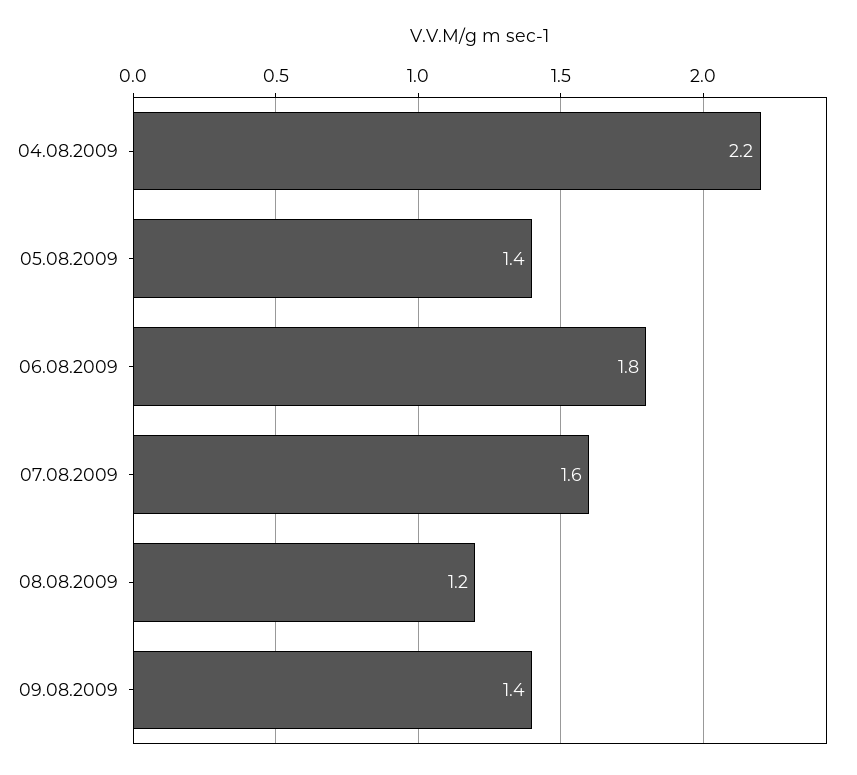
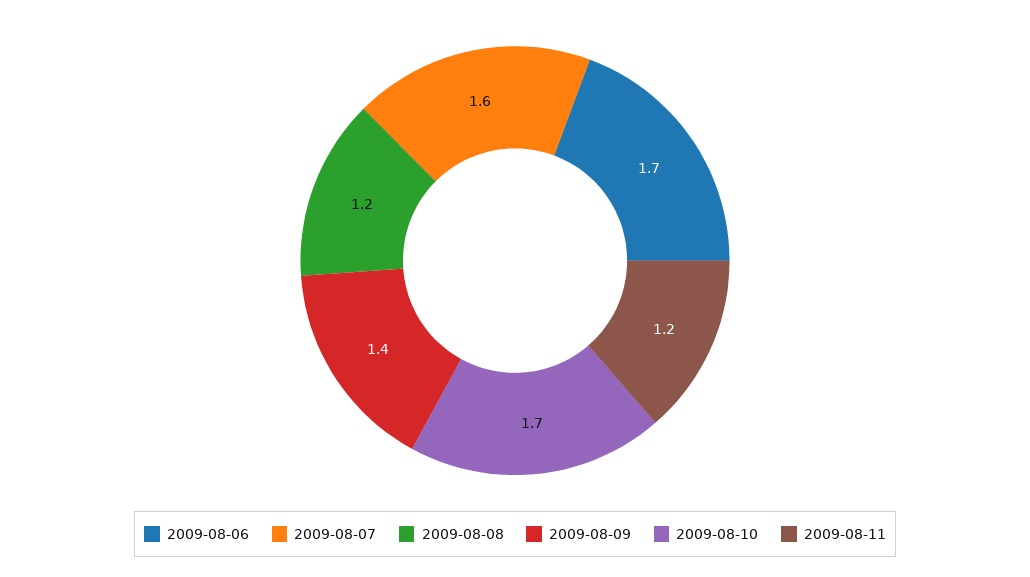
04.08.2009: 2.2 -> none
05.08.2009: 1.4 -> none
06.08.2009: 1.8 -> 1.7
2009-08-10: none -> 1.7
2009-08-11: none -> 1.2

